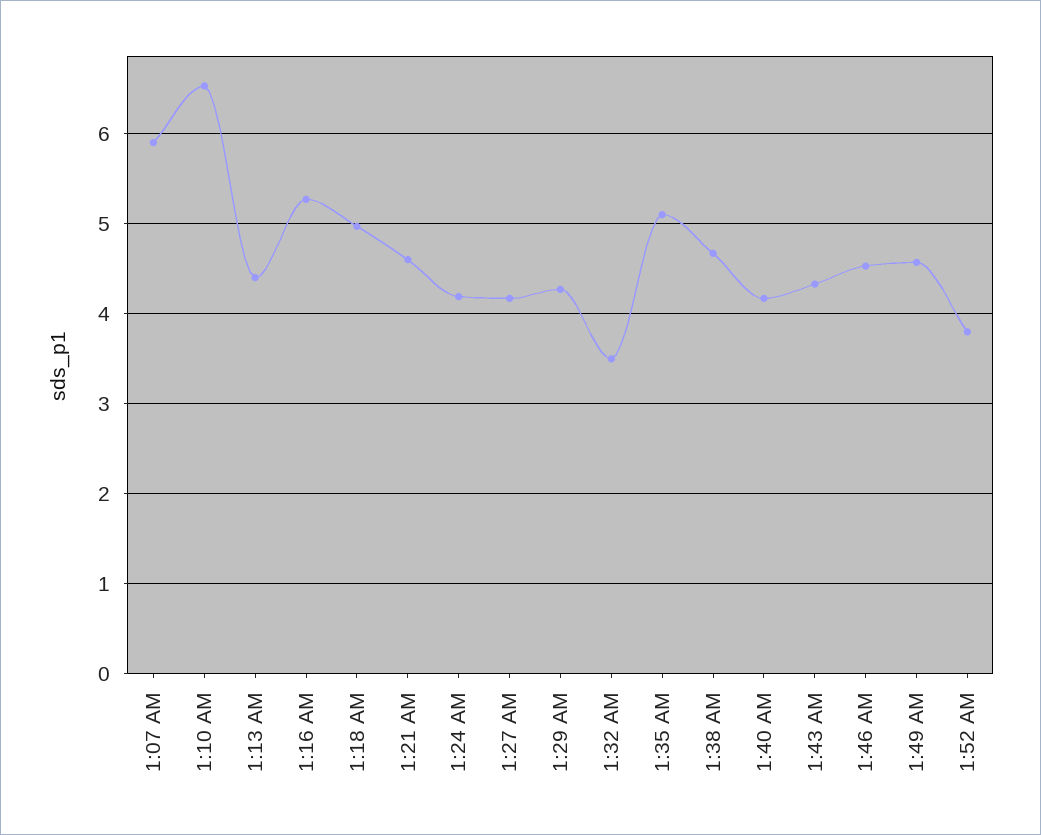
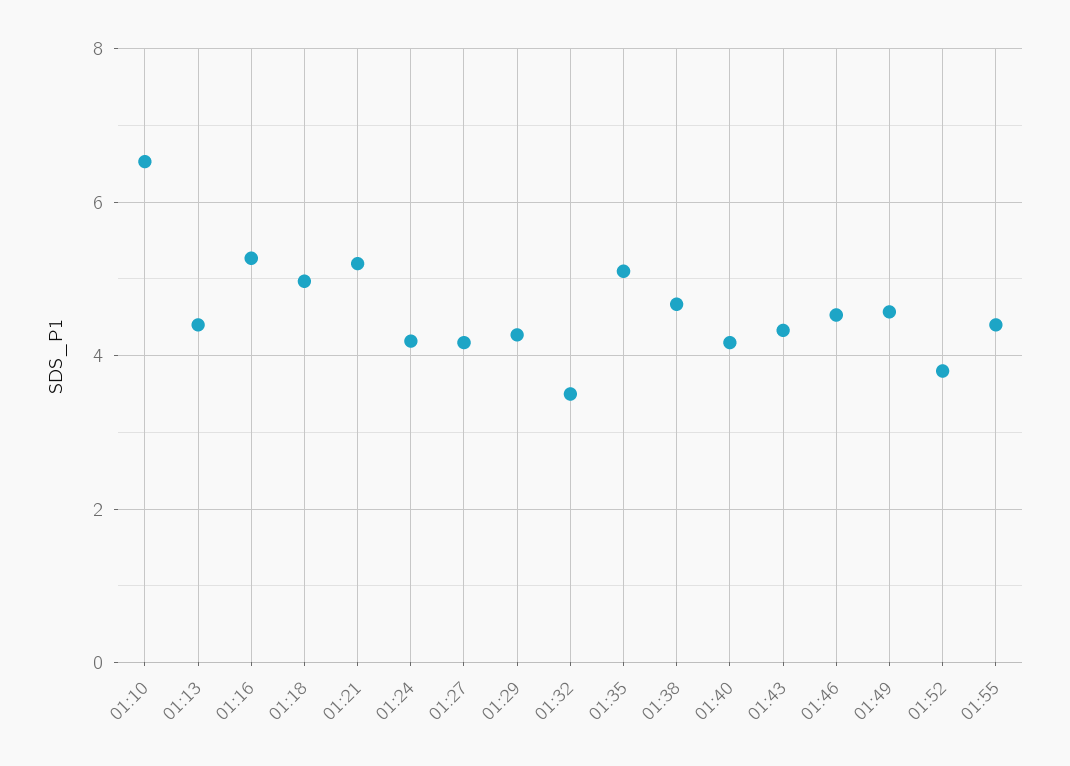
1:07 AM: 5.9 -> none
1:21 AM: 4.6 -> 5.2
01:55: none -> 4.4

